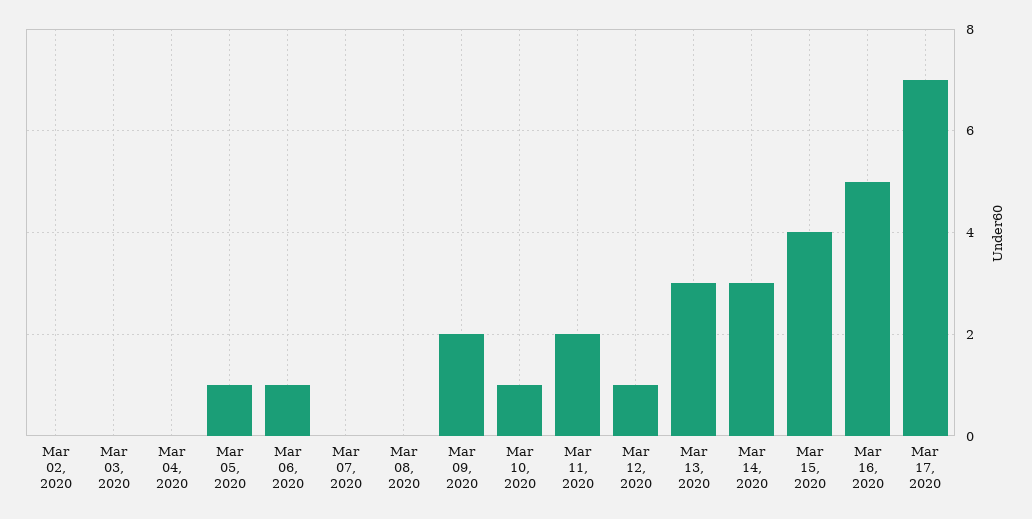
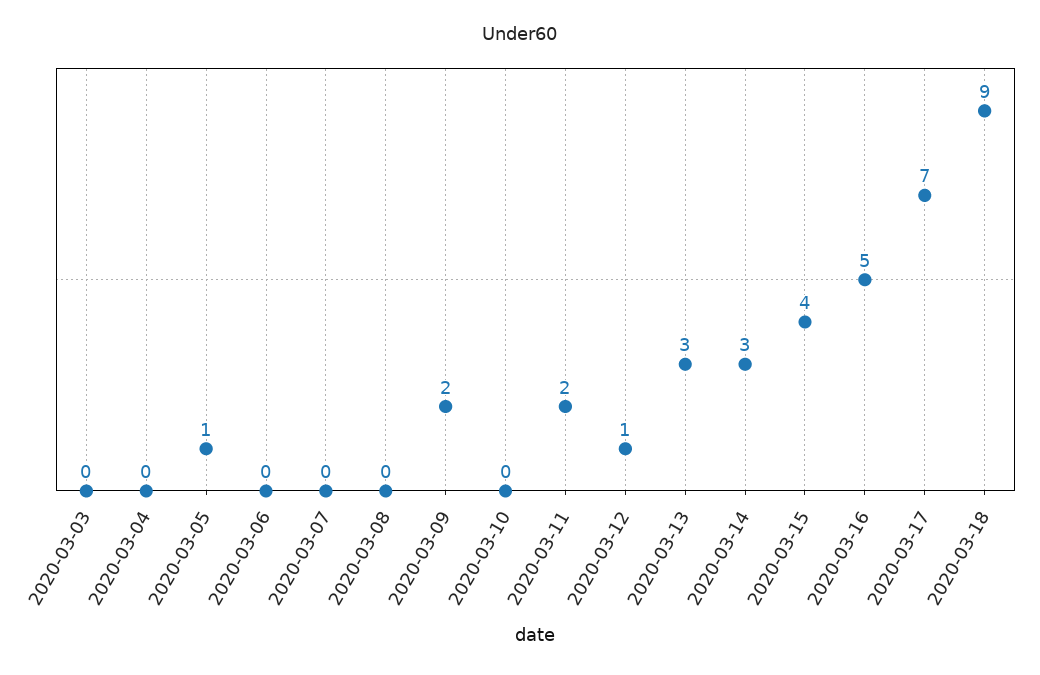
Mar 02, 2020: 0 -> none
Mar 06, 2020: 1 -> 0
Mar 10, 2020: 1 -> 0
2020-03-18: none -> 9

